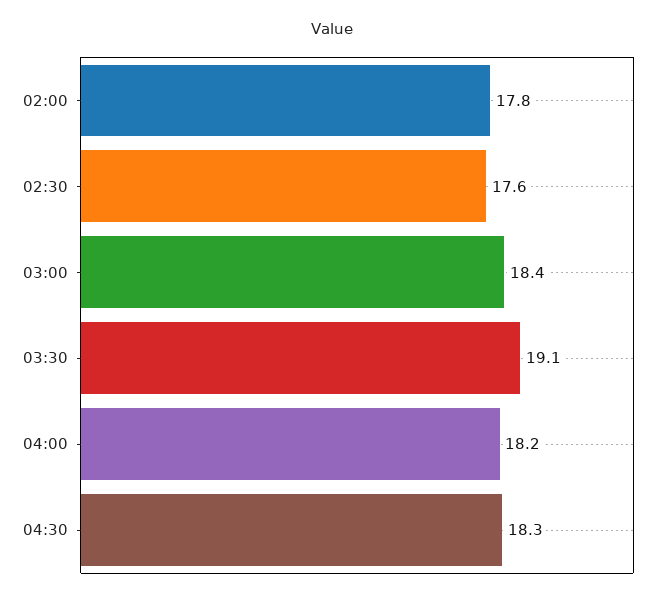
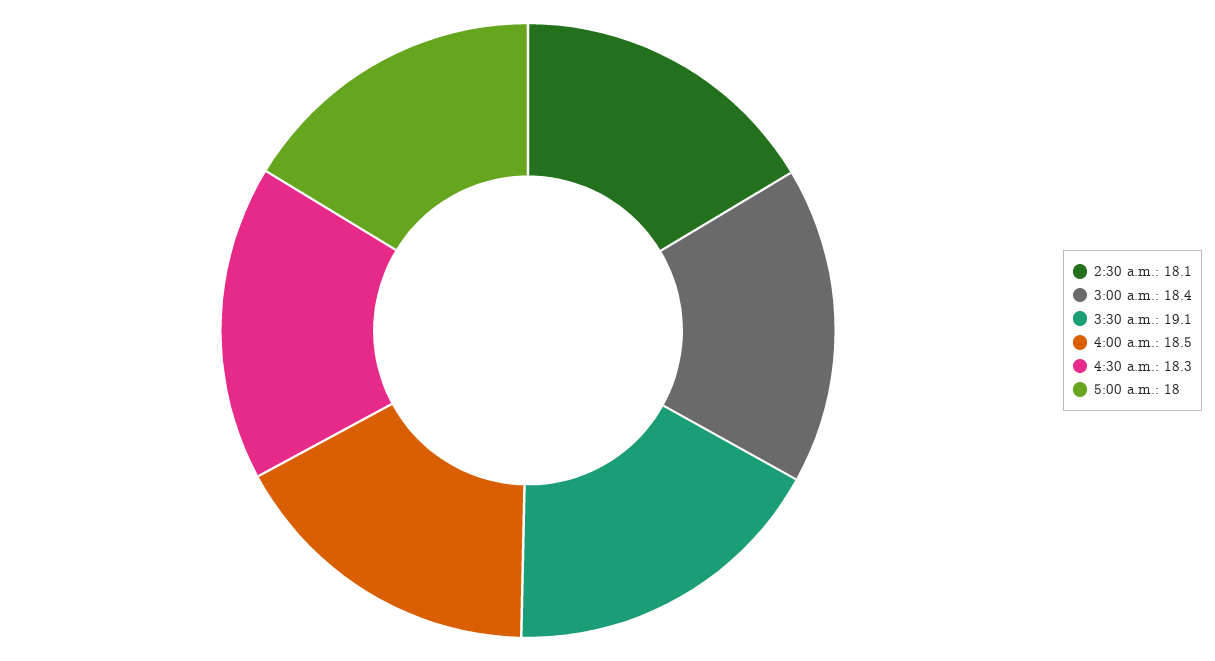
02:00: 17.8 -> none
02:30: 17.6 -> 18.1
04:00: 18.2 -> 18.5
5:00 a.m.: none -> 18

